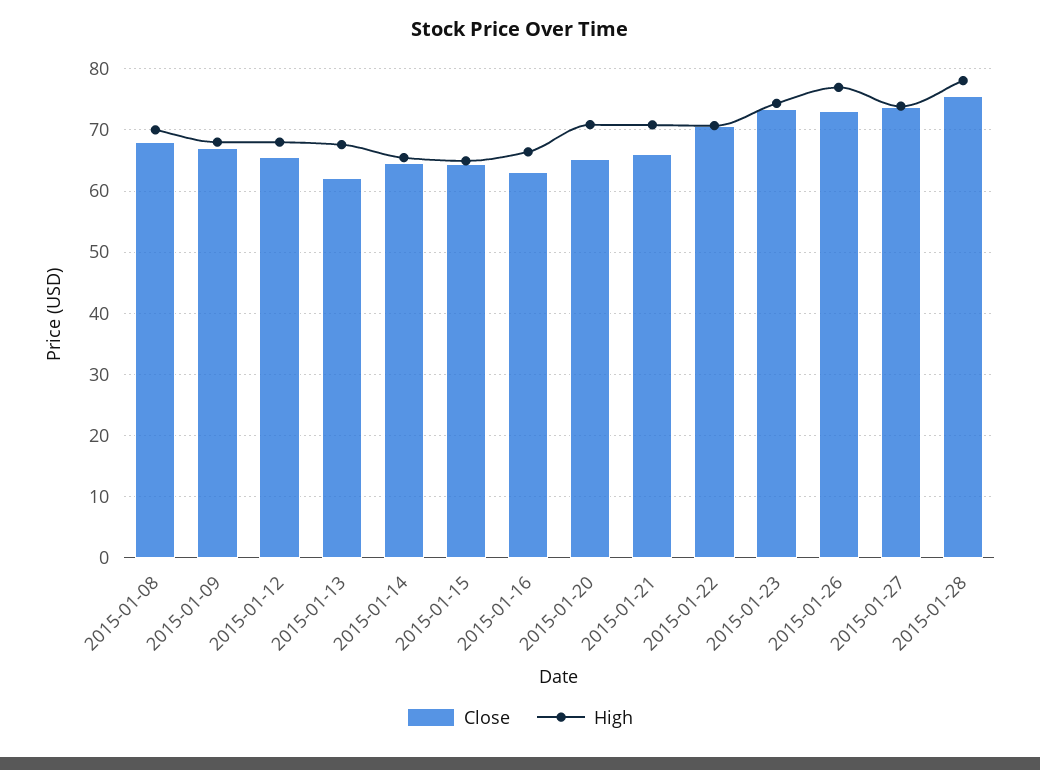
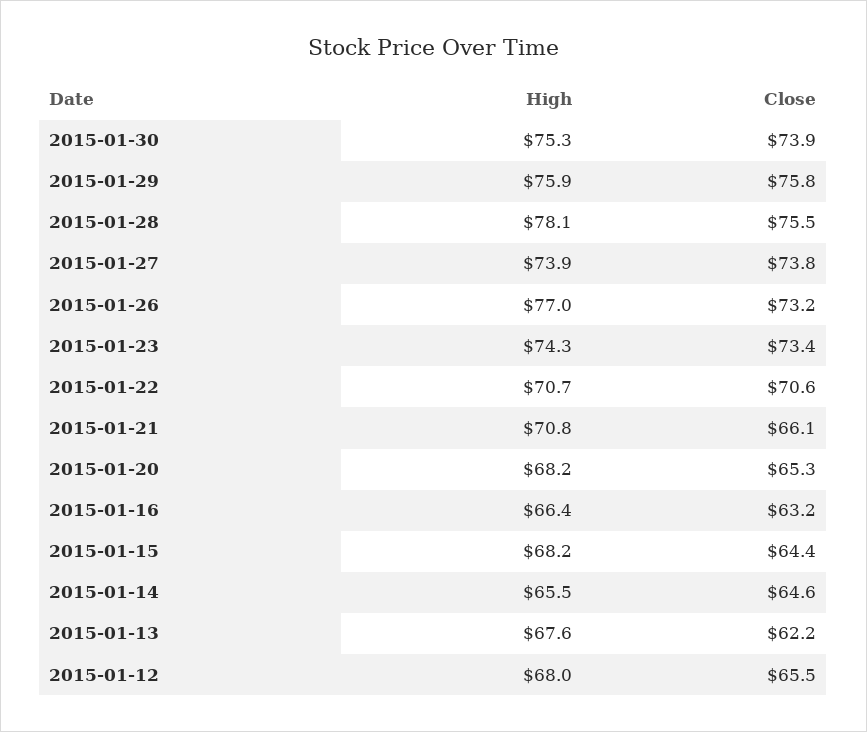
Close, 2015-01-08: 68 -> none
High, 2015-01-08: 70 -> none
Close, 2015-01-09: 67 -> none
High, 2015-01-09: 68 -> none
High, 2015-01-15: 65 -> 68.2
High, 2015-01-20: 71 -> 68.2
High, 2015-01-30: none -> 75.3
Close, 2015-01-30: none -> 73.9
High, 2015-01-29: none -> 75.9
Close, 2015-01-29: none -> 75.8

